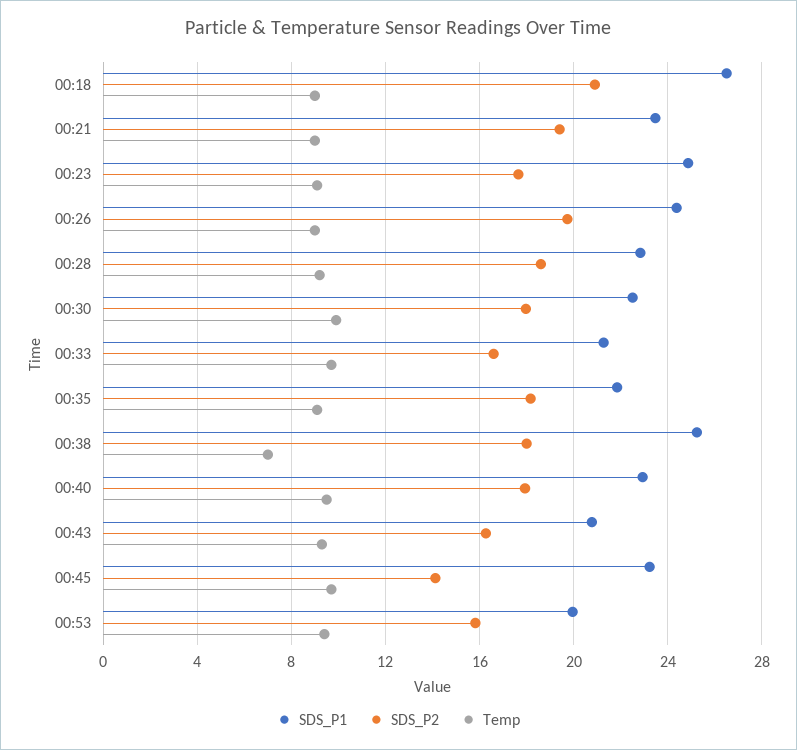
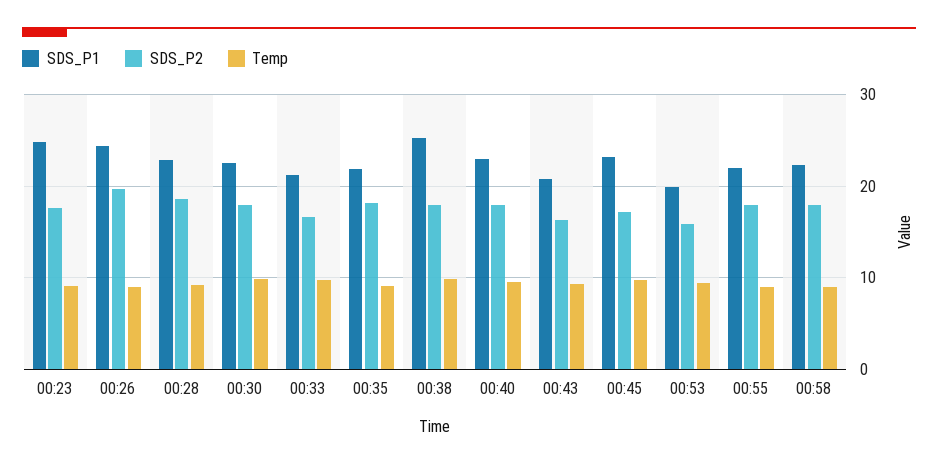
SDS_P1, 00:18: 26.5 -> none
SDS_P2, 00:18: 21 -> none
Temp, 00:18: 9 -> none
SDS_P1, 00:21: 23.5 -> none
SDS_P2, 00:21: 19.5 -> none
Temp, 00:21: 9 -> none
Temp, 00:38: 7 -> 10
SDS_P2, 00:45: 14 -> 17
SDS_P1, 00:55: none -> 22
SDS_P2, 00:55: none -> 18
Temp, 00:55: none -> 9
SDS_P1, 00:58: none -> 22
SDS_P2, 00:58: none -> 18
Temp, 00:58: none -> 9

